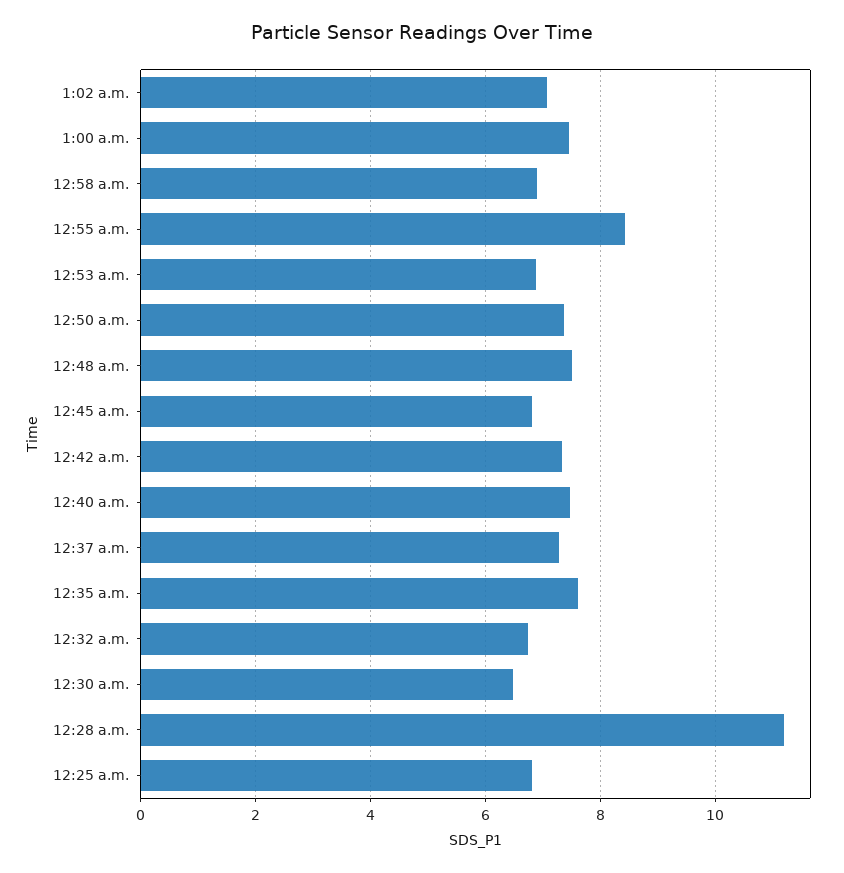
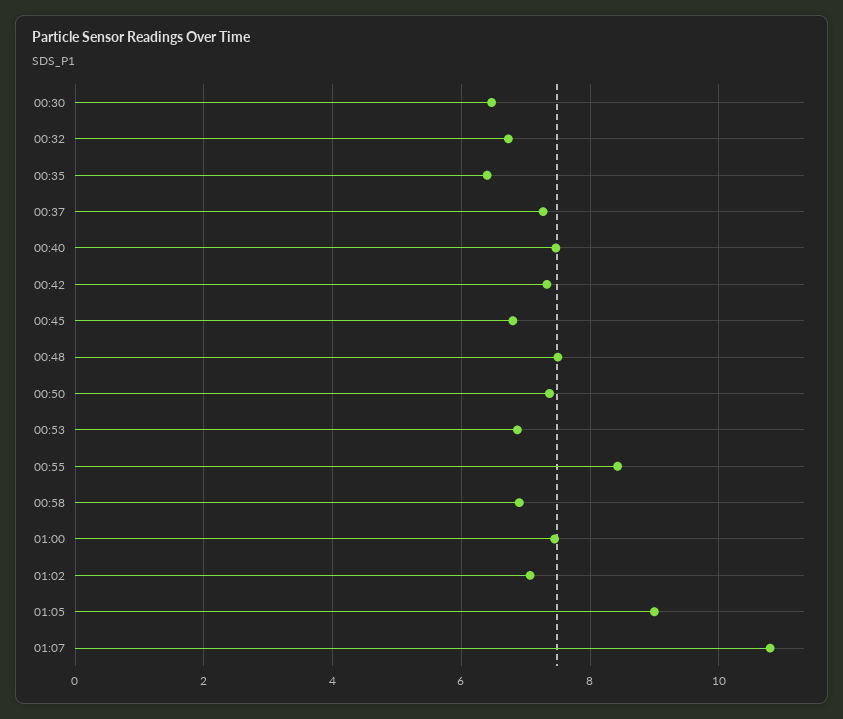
12:35 a.m.: 7.6 -> 6.4
12:28 a.m.: 11.2 -> none
12:25 a.m.: 6.8 -> none
01:05: none -> 9
01:07: none -> 10.8

